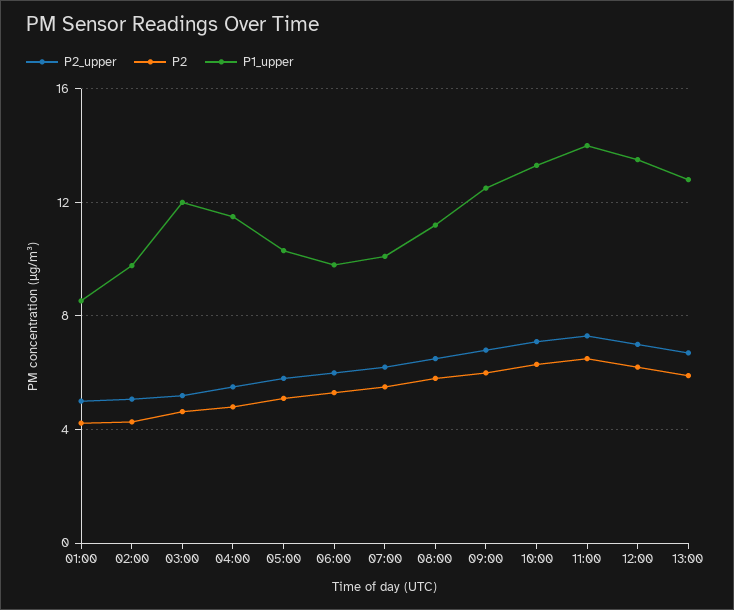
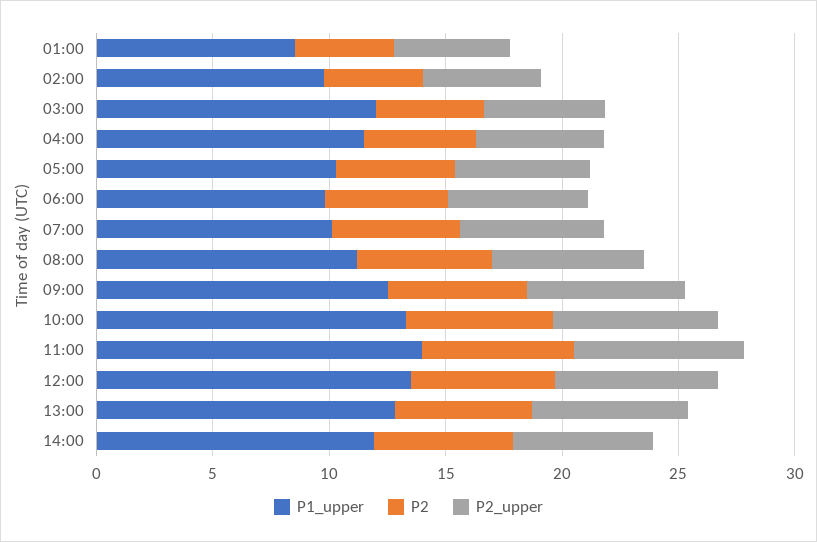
P1_upper, 14:00: none -> 12
P2, 14:00: none -> 6
P2_upper, 14:00: none -> 6

